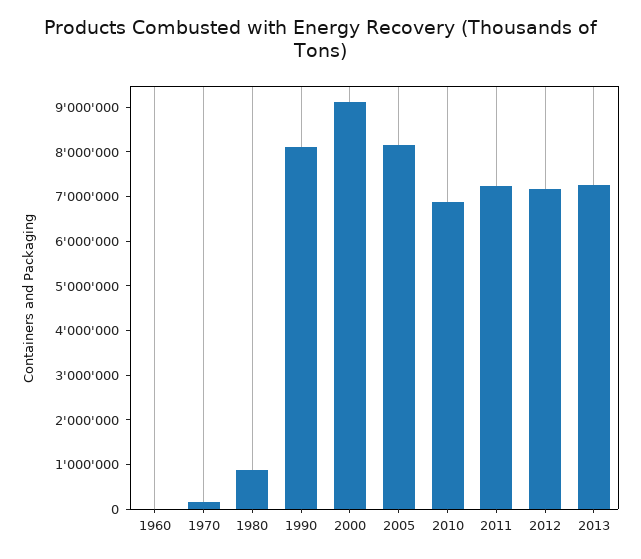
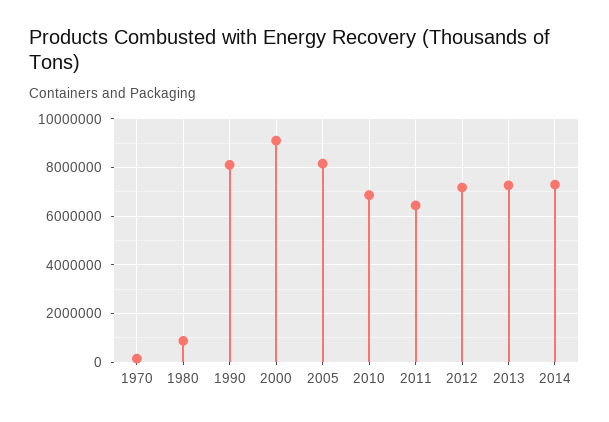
1960: 0 -> none
2011: 7200000 -> 6500000
2014: none -> 7250000

